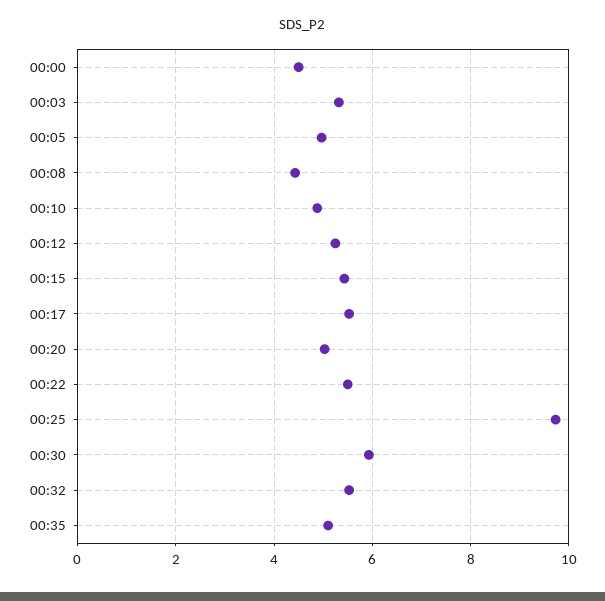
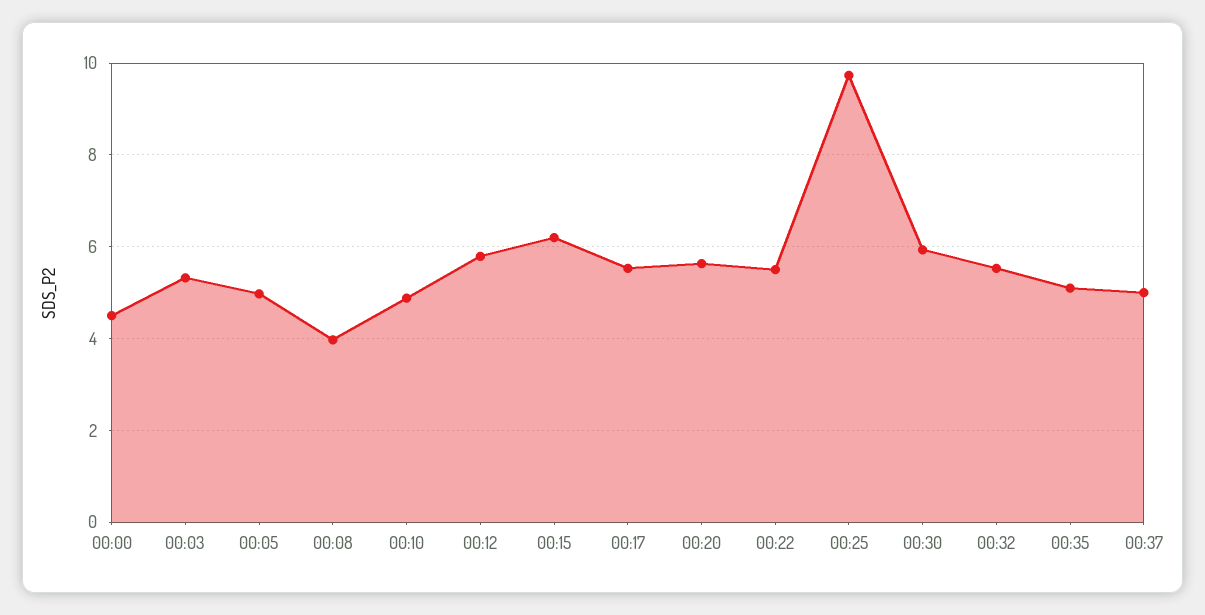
00:08: 4.4 -> 4
00:12: 5.2 -> 5.8
00:15: 5.4 -> 6.2
00:20: 5 -> 5.6
00:37: none -> 5

